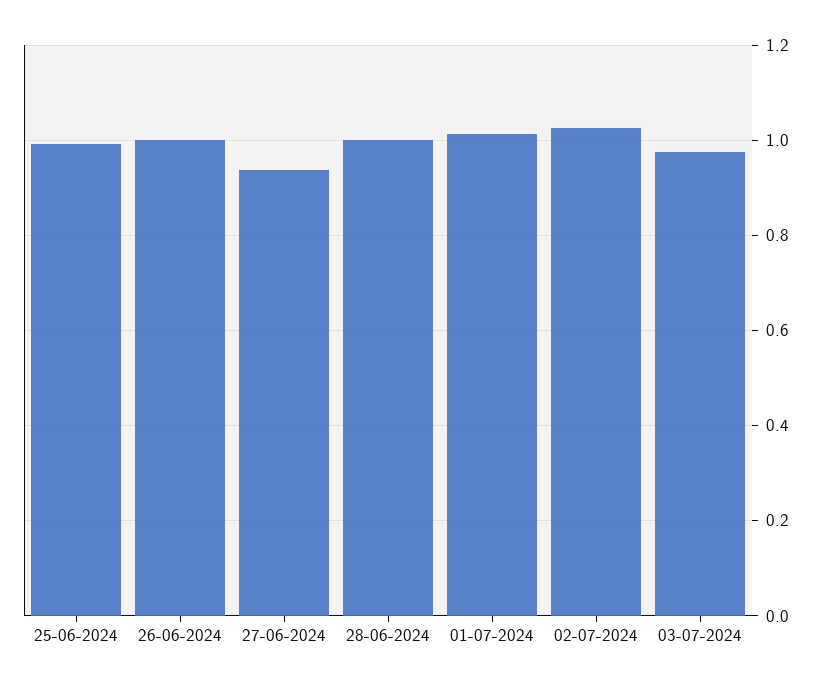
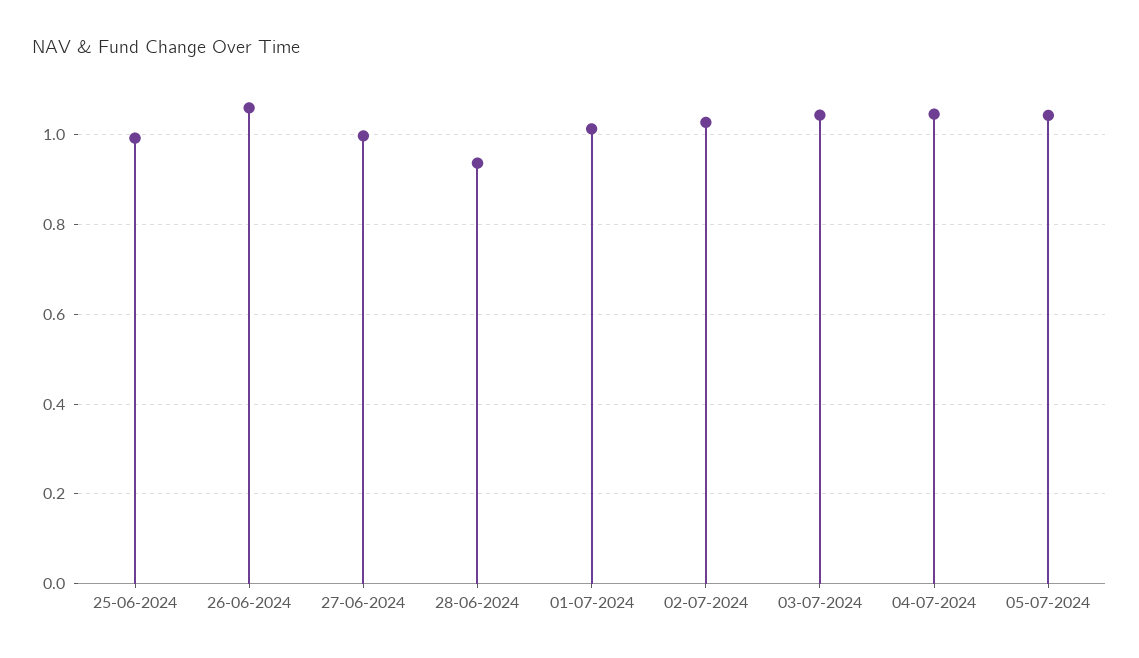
26-06-2024: 1 -> 1.06
27-06-2024: 0.94 -> 1
28-06-2024: 1 -> 0.94
03-07-2024: 0.98 -> 1.04
04-07-2024: none -> 1.04
05-07-2024: none -> 1.04

